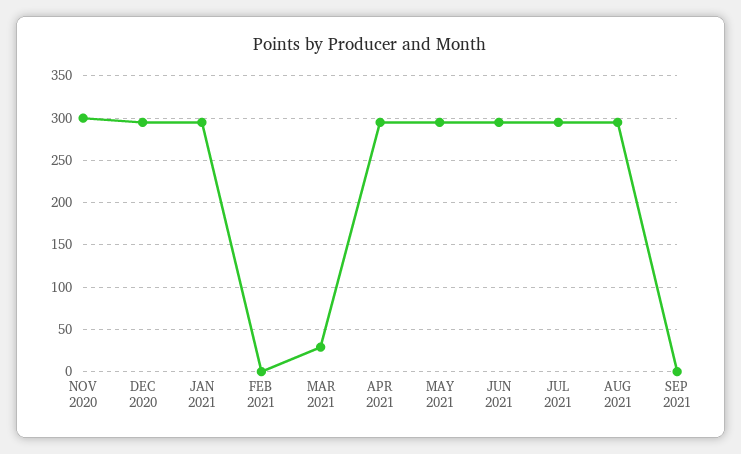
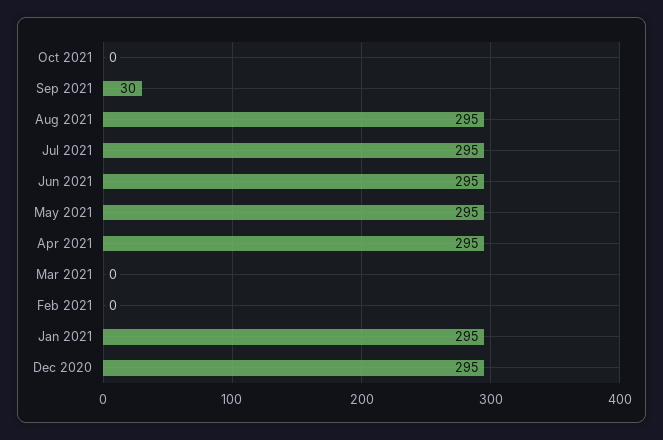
NOV 2020: 300 -> none
MAR 2021: 30 -> 0
SEP 2021: 0 -> 30
Oct 2021: none -> 0

